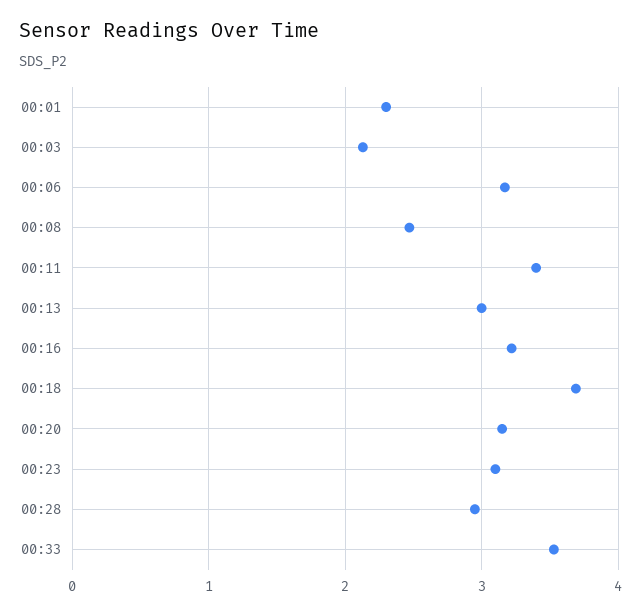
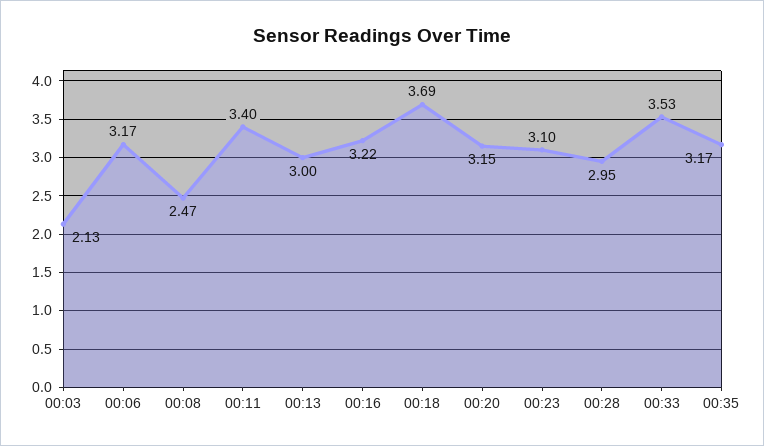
00:01: 2.3 -> none
00:35: none -> 3.17

